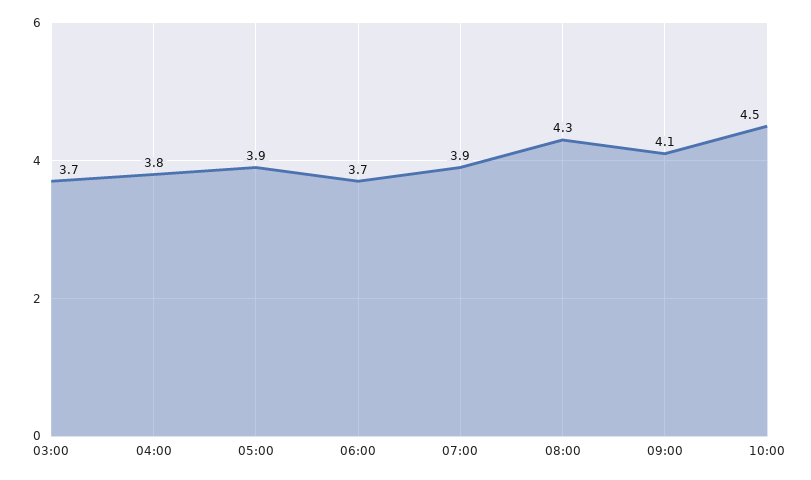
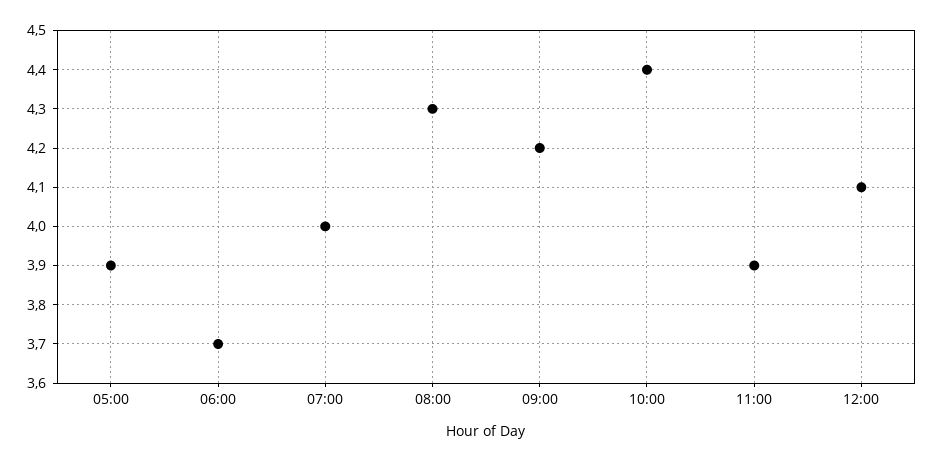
03:00: 3.7 -> none
04:00: 3.8 -> none
07:00: 3.9 -> 4
09:00: 4.1 -> 4.2
10:00: 4.5 -> 4.4
11:00: none -> 3.9
12:00: none -> 4.1

